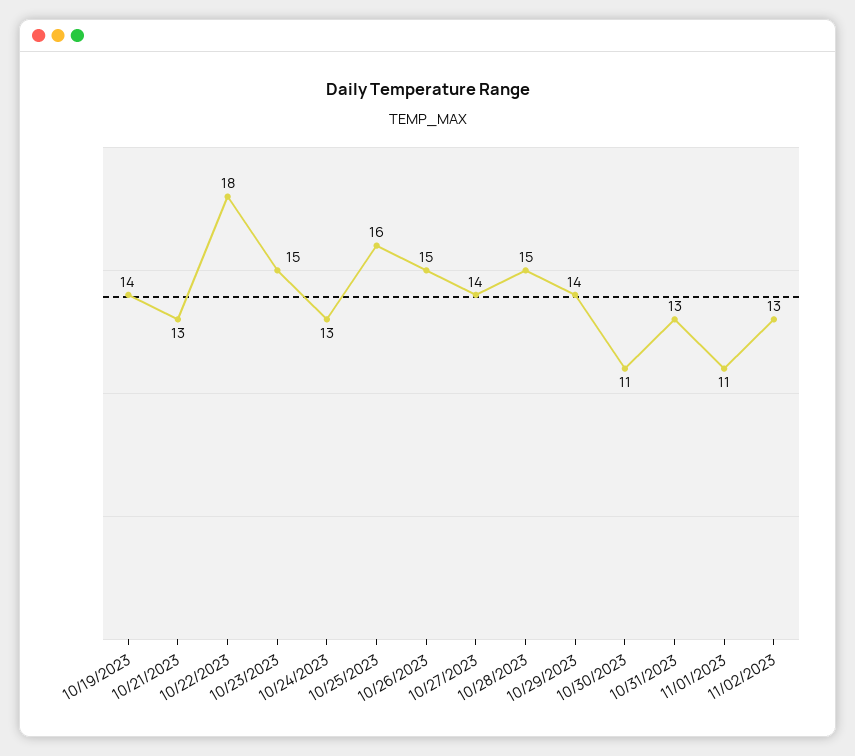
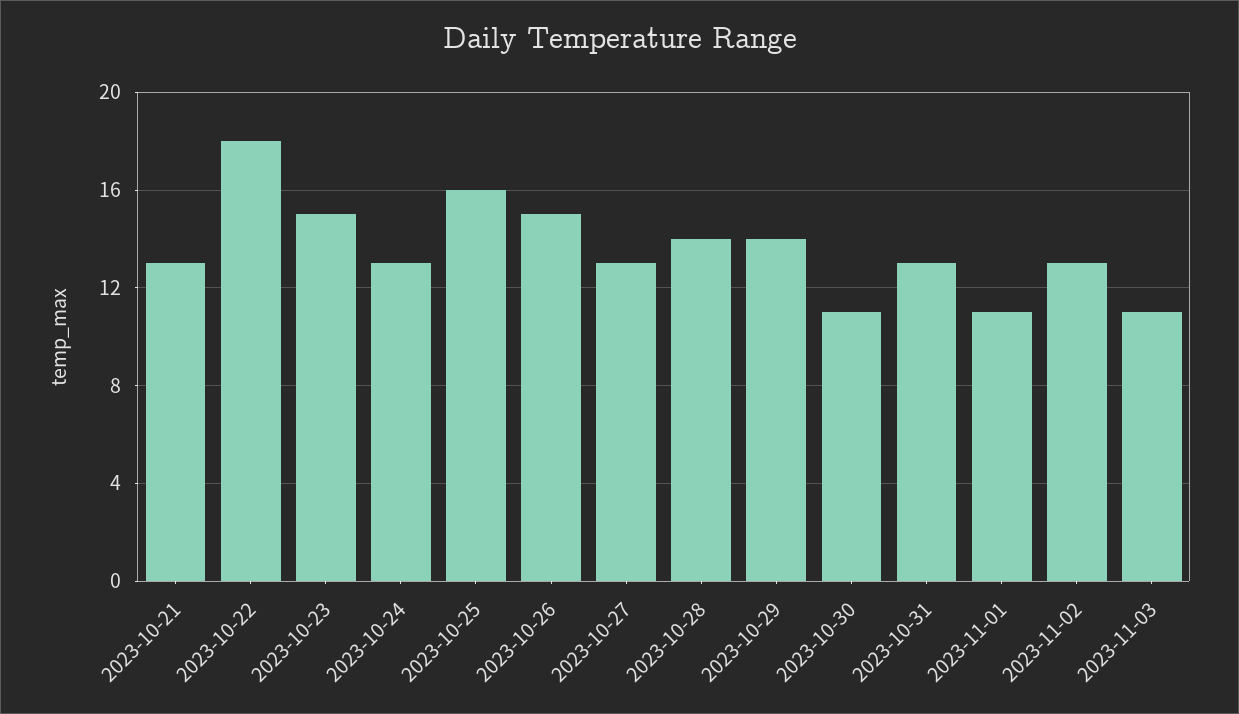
10/19/2023: 14 -> none
10/27/2023: 14 -> 13
10/28/2023: 15 -> 14
2023-11-03: none -> 11

